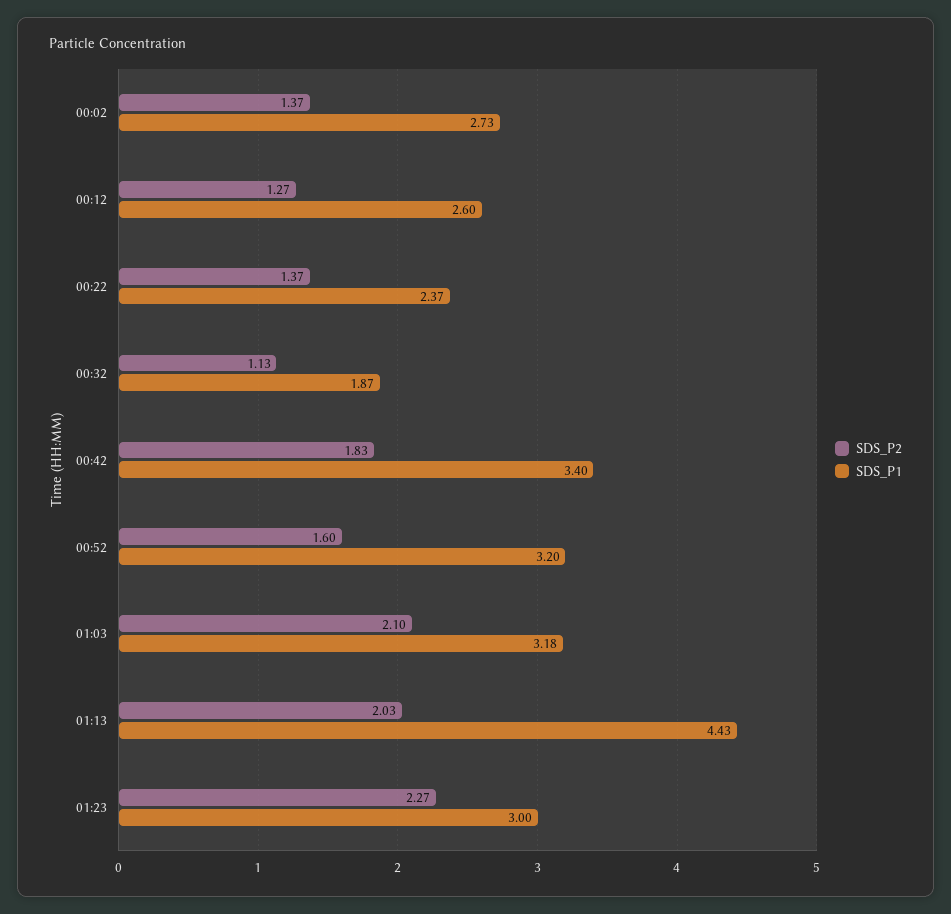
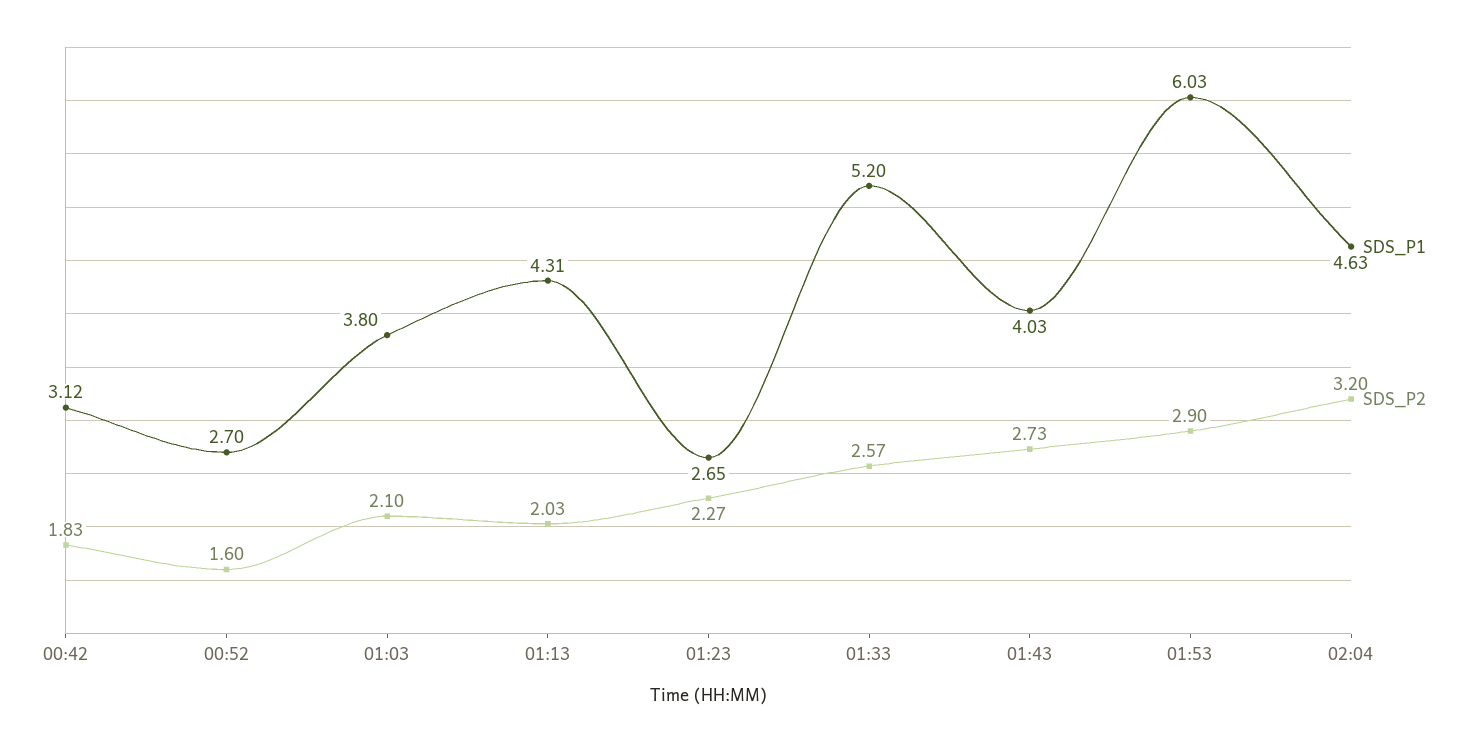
SDS_P2, 00:02: 1.37 -> none
SDS_P1, 00:02: 2.73 -> none
SDS_P2, 00:12: 1.27 -> none
SDS_P1, 00:12: 2.6 -> none
SDS_P2, 00:22: 1.37 -> none
SDS_P1, 00:22: 2.37 -> none
SDS_P2, 00:32: 1.13 -> none
SDS_P1, 00:32: 1.87 -> none
SDS_P1, 00:42: 3.4 -> 3.12
SDS_P1, 00:52: 3.2 -> 2.7
SDS_P1, 01:03: 3.18 -> 3.8
SDS_P1, 01:13: 4.43 -> 4.31
SDS_P1, 01:23: 3 -> 2.65
SDS_P1, 01:33: none -> 5.2
SDS_P2, 01:33: none -> 2.57
SDS_P1, 01:43: none -> 4.03
SDS_P2, 01:43: none -> 2.73
SDS_P1, 01:53: none -> 6.03
SDS_P2, 01:53: none -> 2.9
SDS_P1, 02:04: none -> 4.63
SDS_P2, 02:04: none -> 3.2

